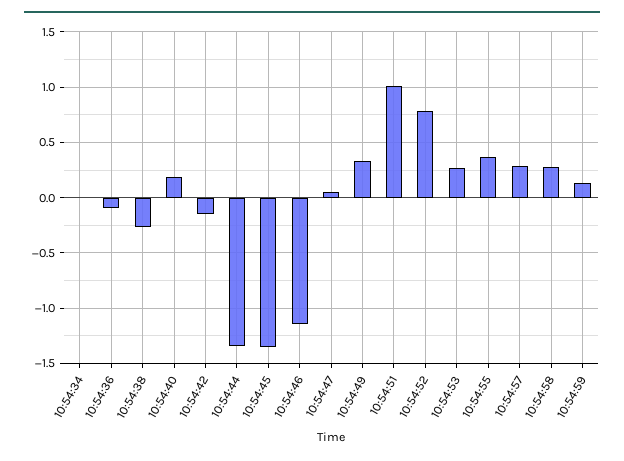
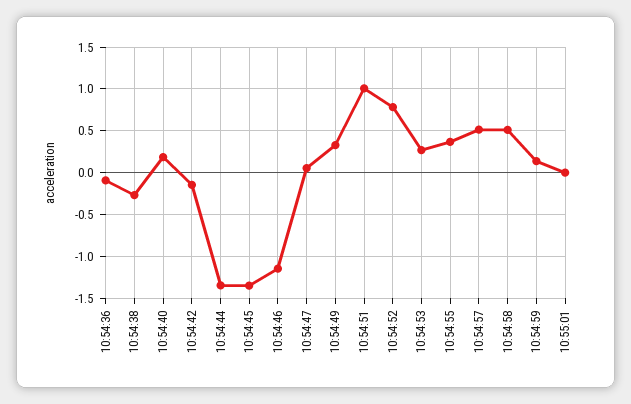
10:54:34: 0 -> none
10:54:57: 0.3 -> 0.5
10:54:58: 0.3 -> 0.5
10:55:01: none -> 0

